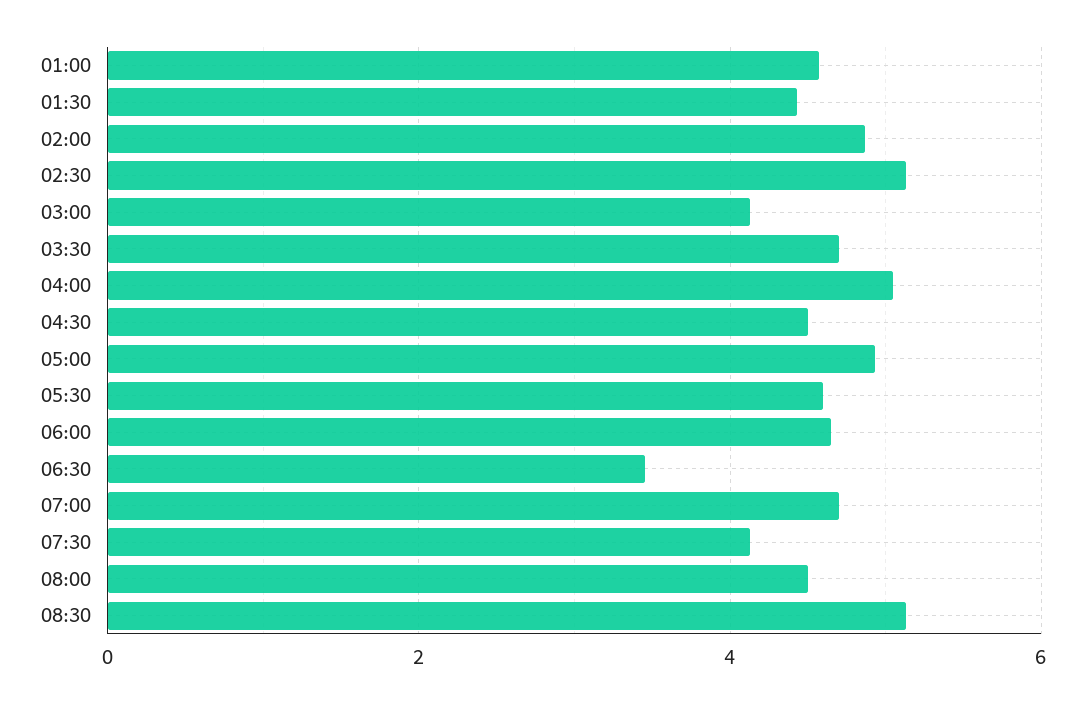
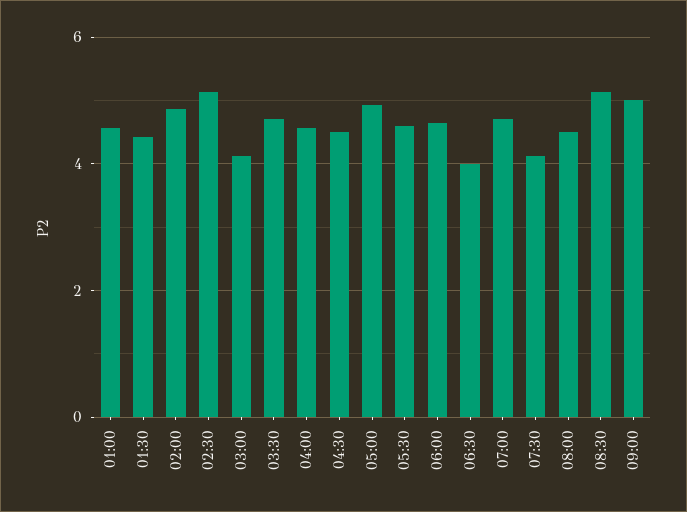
04:00: 5 -> 4.6
06:30: 3.4 -> 4
09:00: none -> 5

